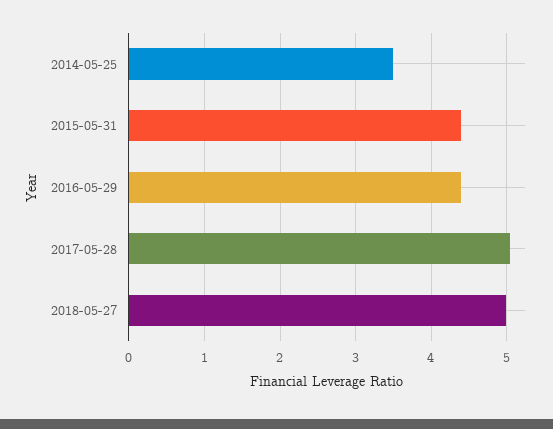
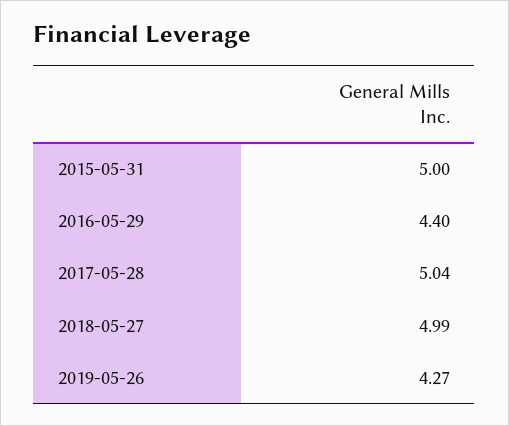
2014-05-25: 3.5 -> none
2015-05-31: 4.4 -> 5
2019-05-26: none -> 4.27

